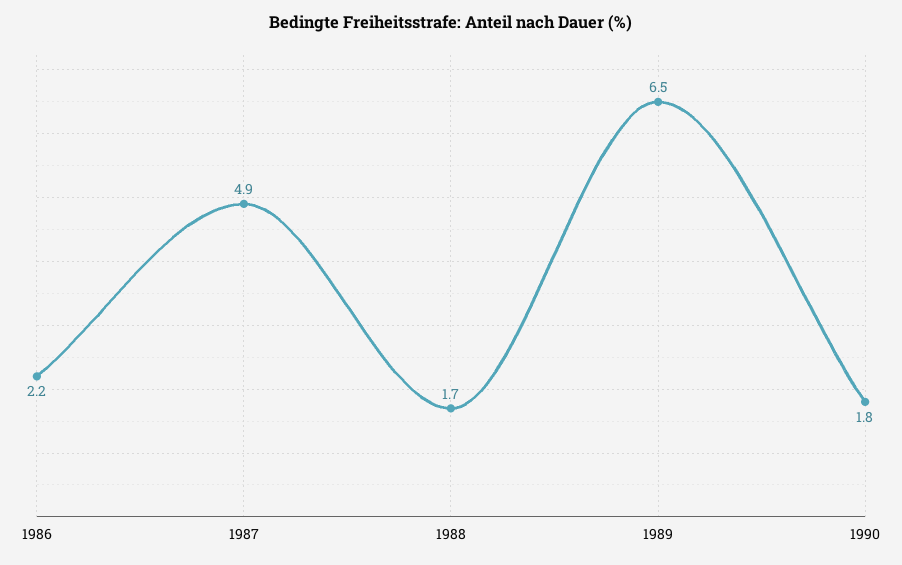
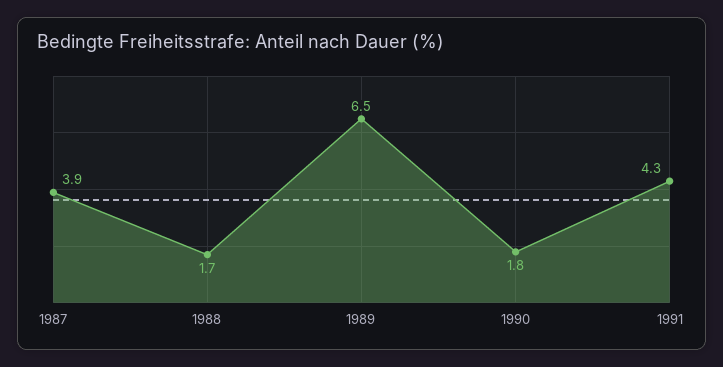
1986: 2.2 -> none
1987: 4.9 -> 3.9
1991: none -> 4.3

